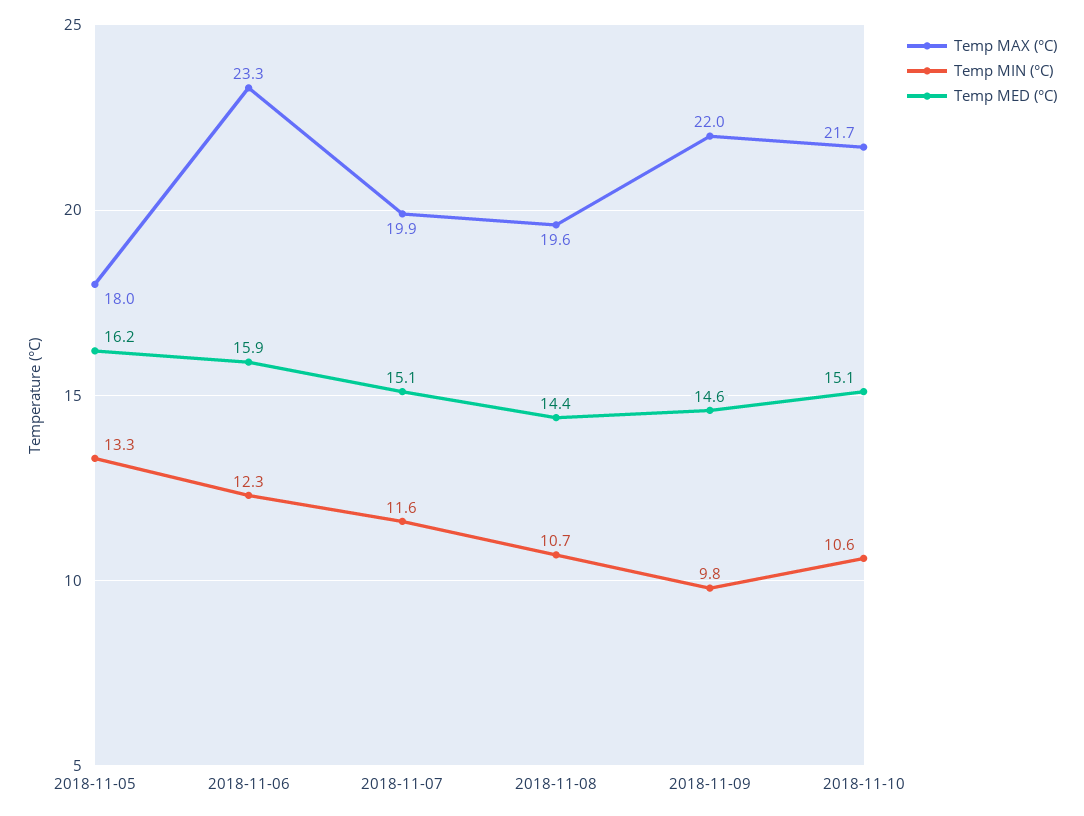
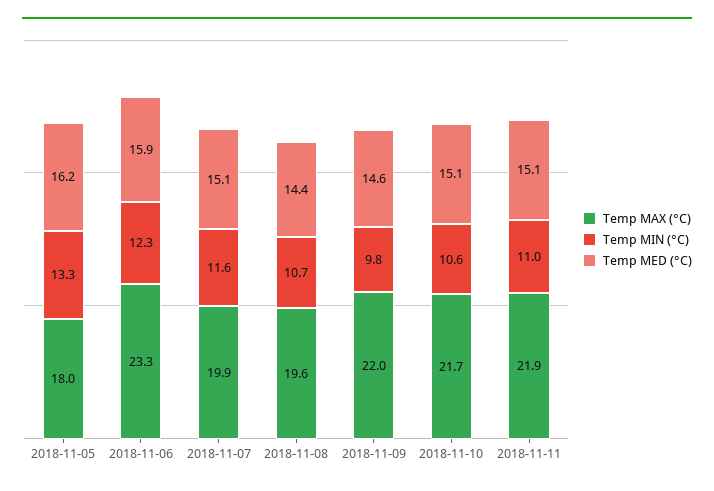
Temp MAX (°C), 2018-11-11: none -> 21.9
Temp MIN (°C), 2018-11-11: none -> 11
Temp MED (°C), 2018-11-11: none -> 15.1

